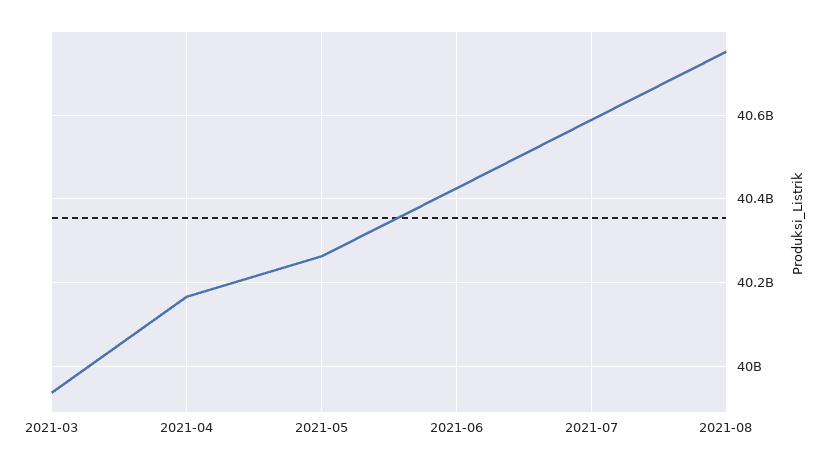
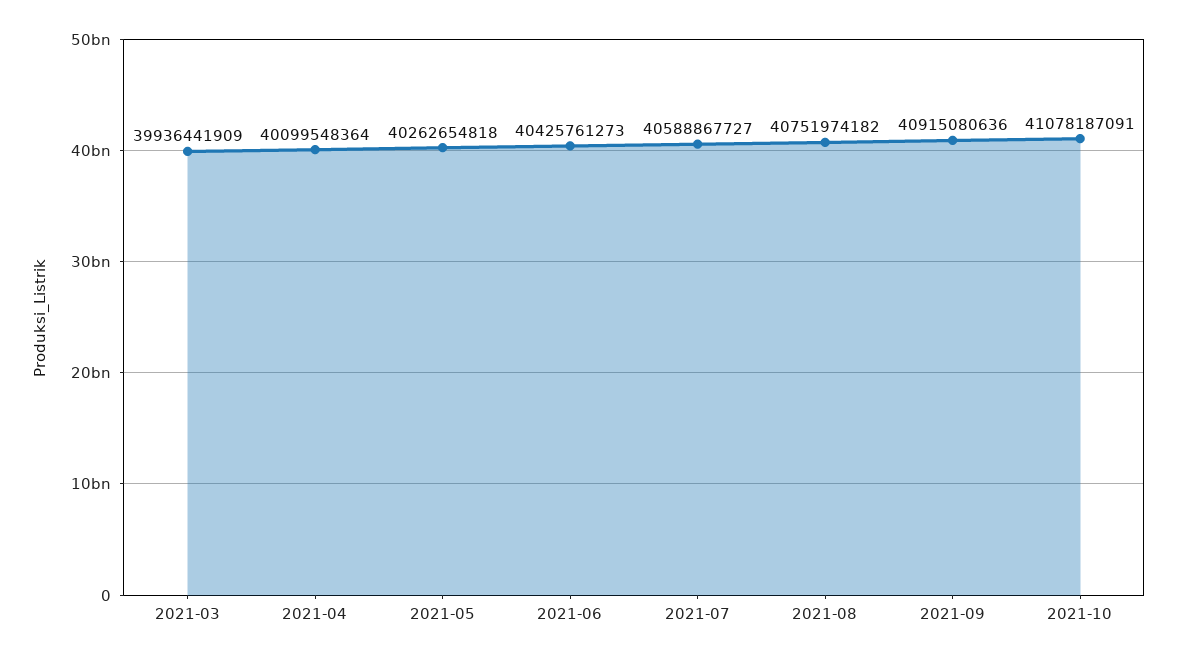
2021-04: 40160000000 -> 40099548364
2021-09: none -> 40915080636
2021-10: none -> 41078187091

